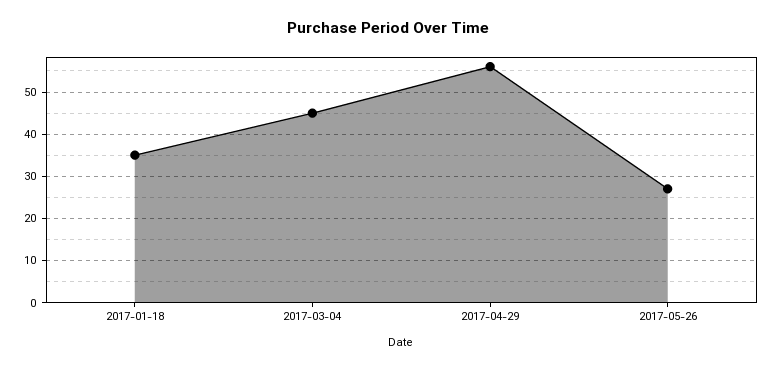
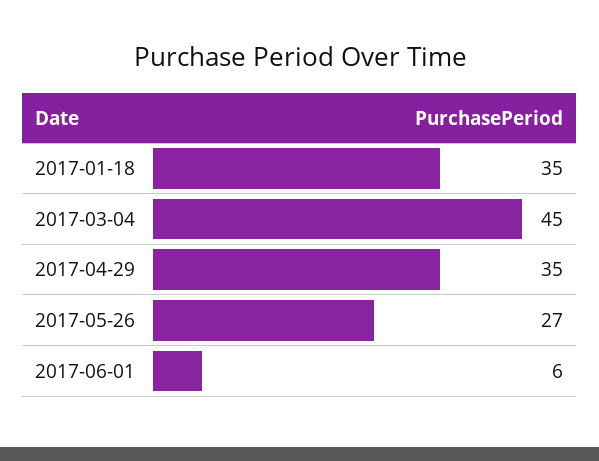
2017-04-29: 55 -> 35
2017-06-01: none -> 6

